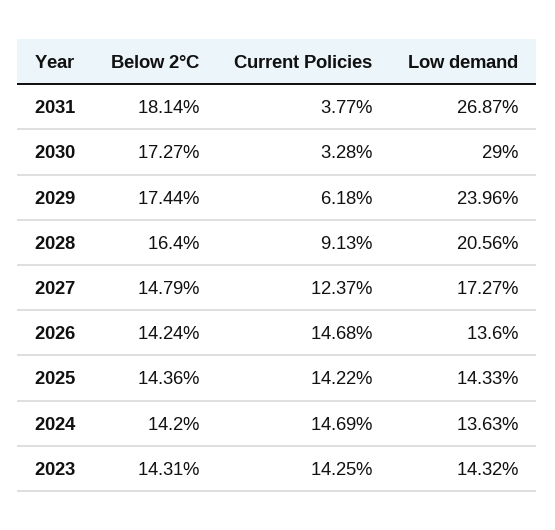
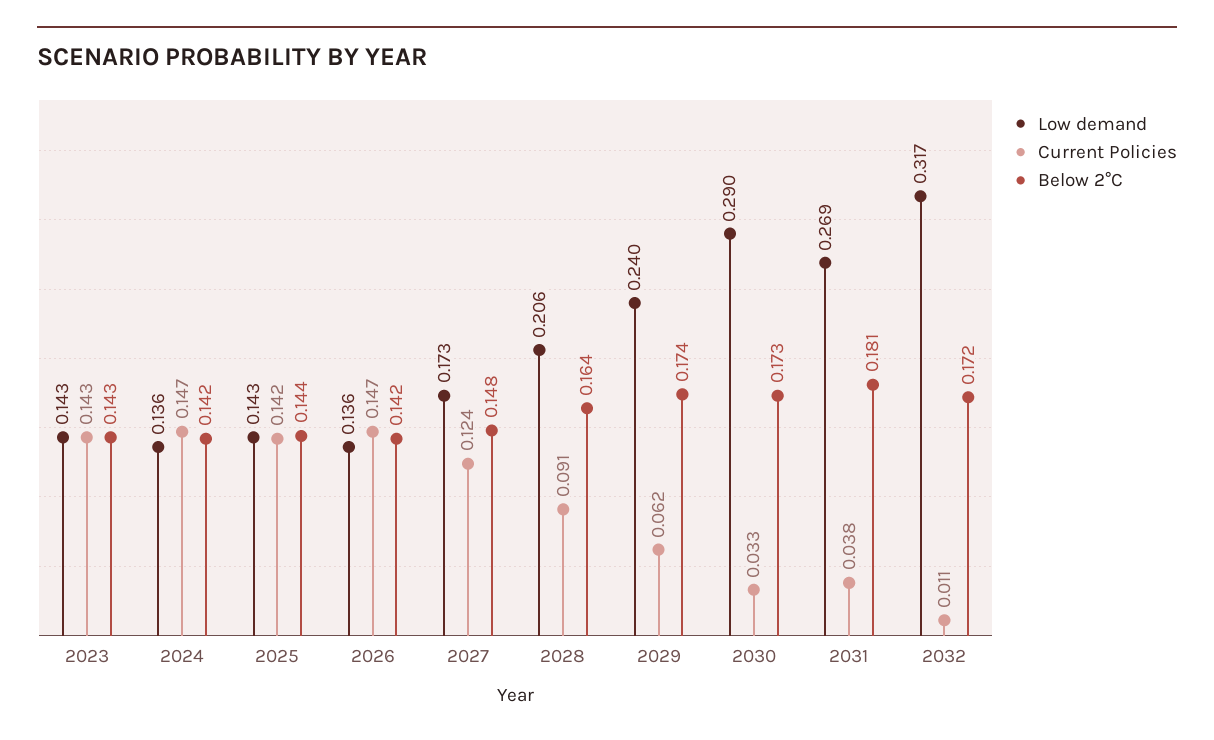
Low demand, 2032: none -> 0.317
Current Policies, 2032: none -> 0.011
Below 2°C, 2032: none -> 0.172

